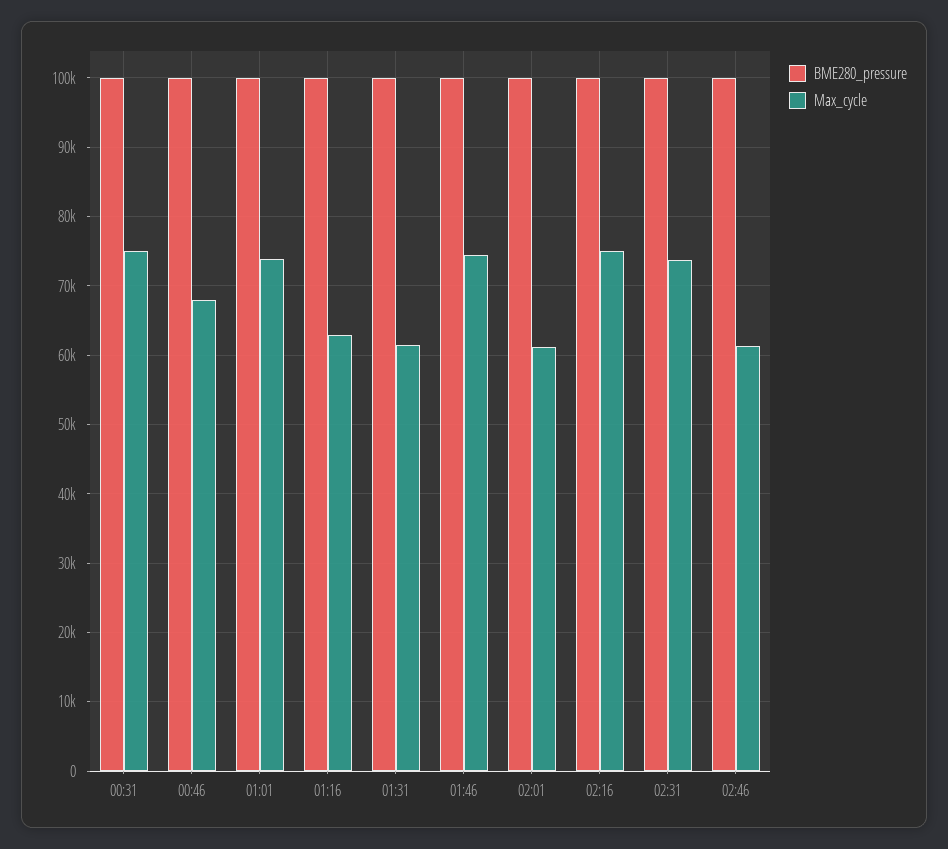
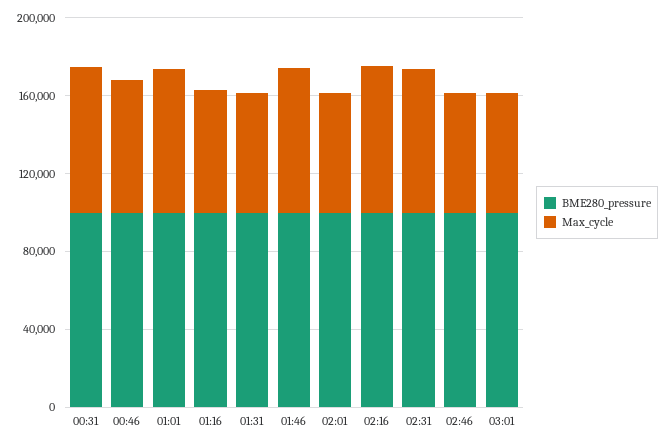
BME280_pressure, 03:01: none -> 100000
Max_cycle, 03:01: none -> 60000

